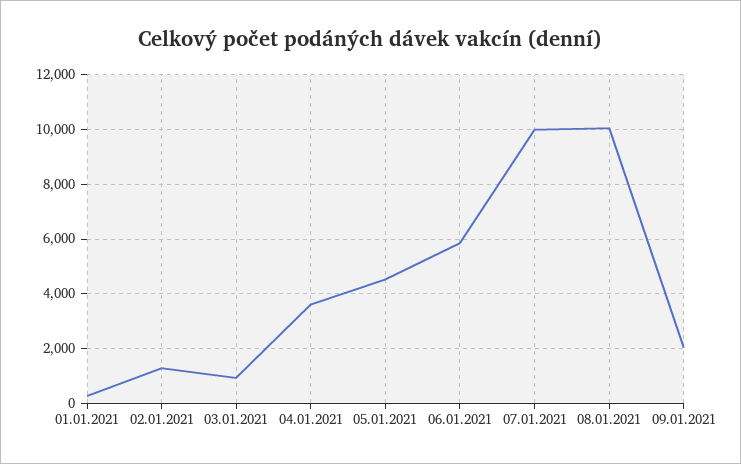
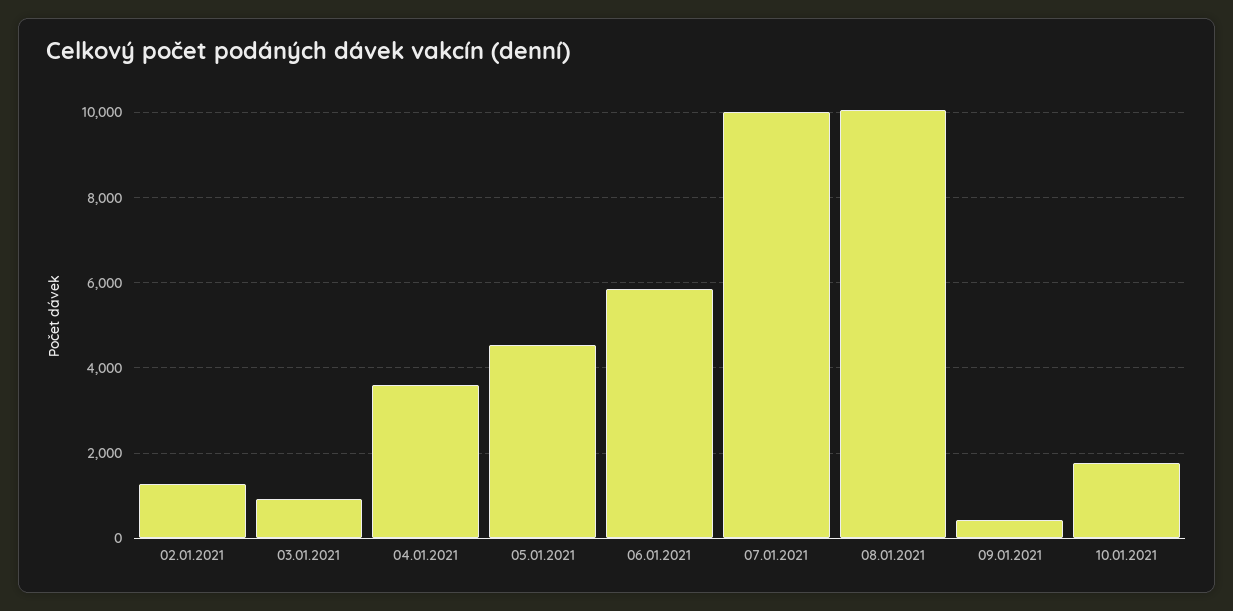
01.01.2021: 250 -> none
09.01.2021: 2000 -> 400
10.01.2021: none -> 1800

